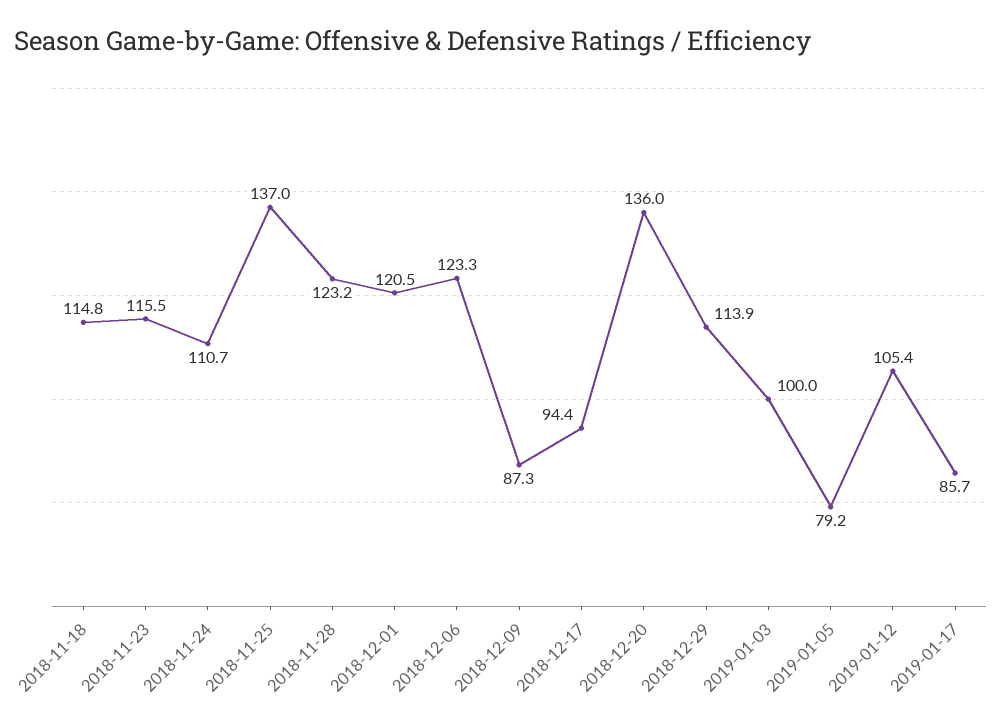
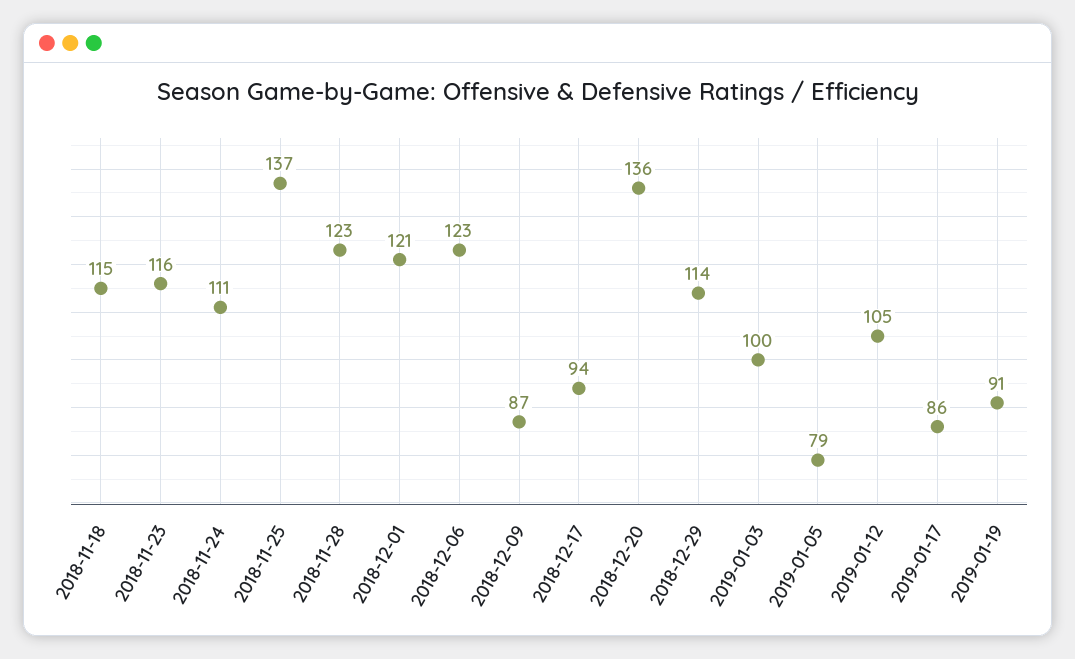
2019-01-19: none -> 91

